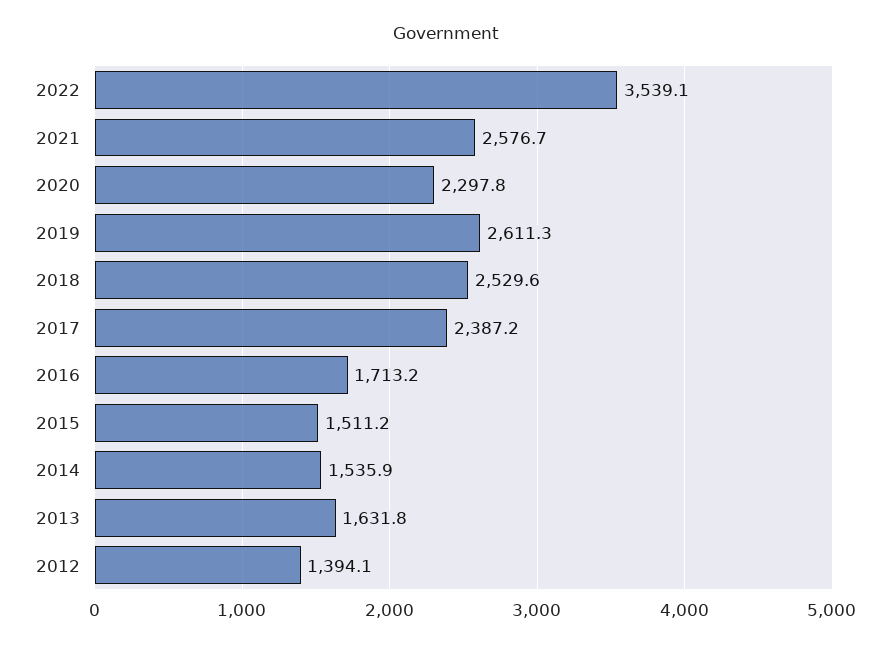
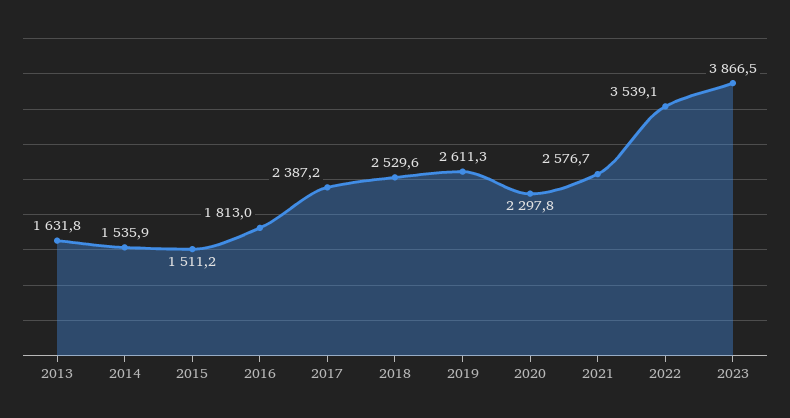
2016: 1713.2 -> 1813
2012: 1394.1 -> none
2023: none -> 3866.5

